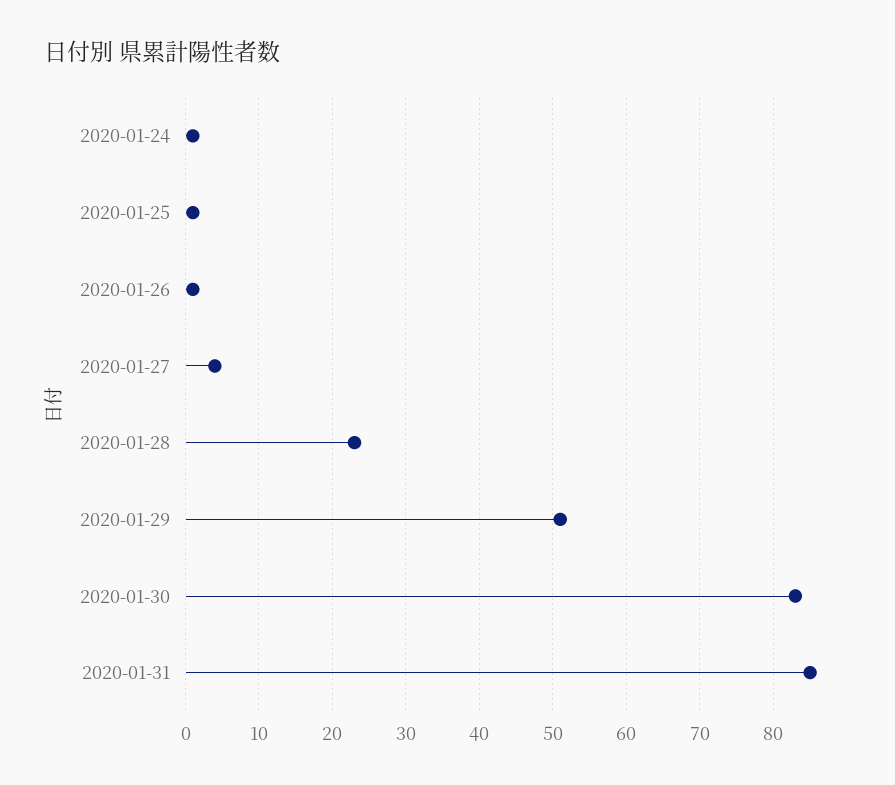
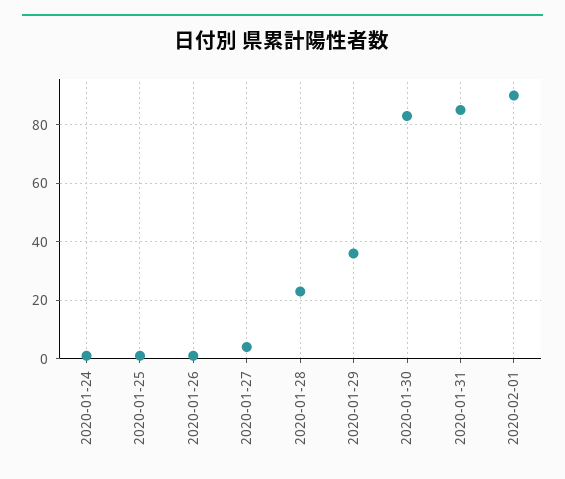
2020-01-29: 51 -> 35
2020-02-01: none -> 90

